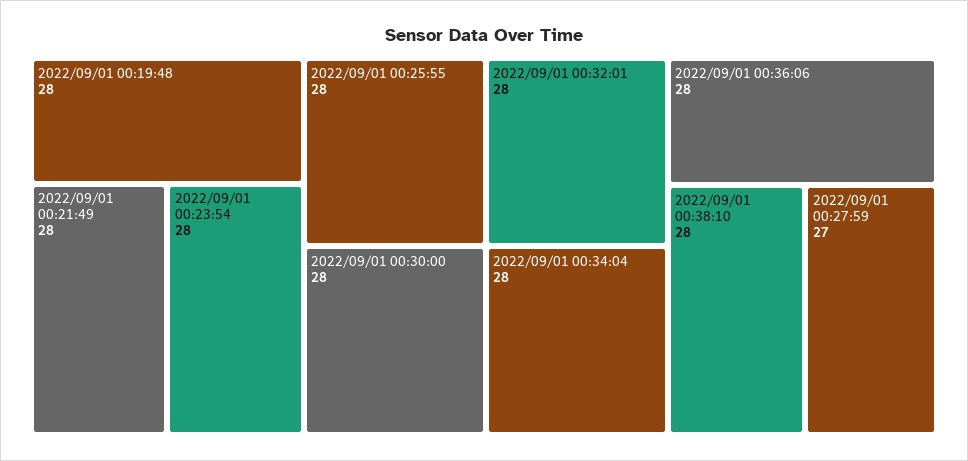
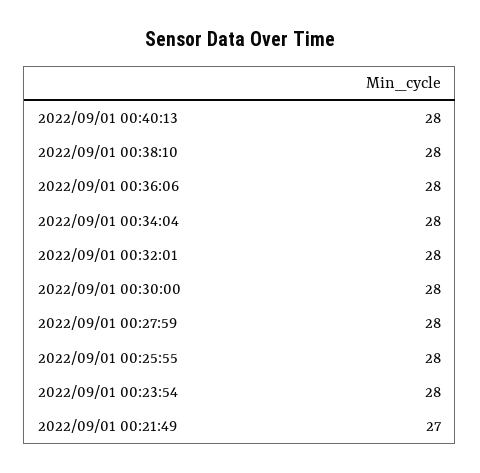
2022/09/01 00:19:48: 28 -> none
2022/09/01 00:21:49: 28 -> 27
2022/09/01 00:27:59: 27 -> 28
2022/09/01 00:40:13: none -> 28

